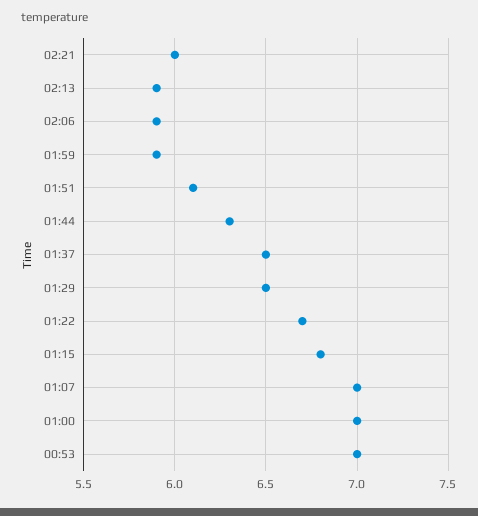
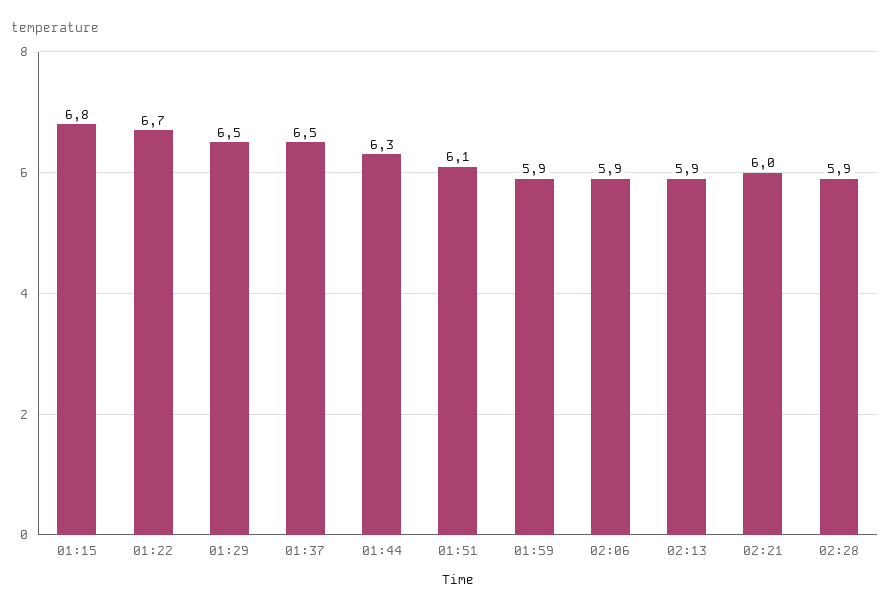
01:07: 7 -> none
01:00: 7 -> none
00:53: 7 -> none
02:28: none -> 5.9

